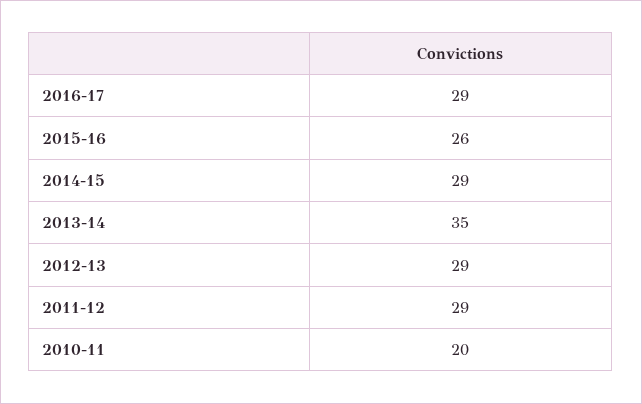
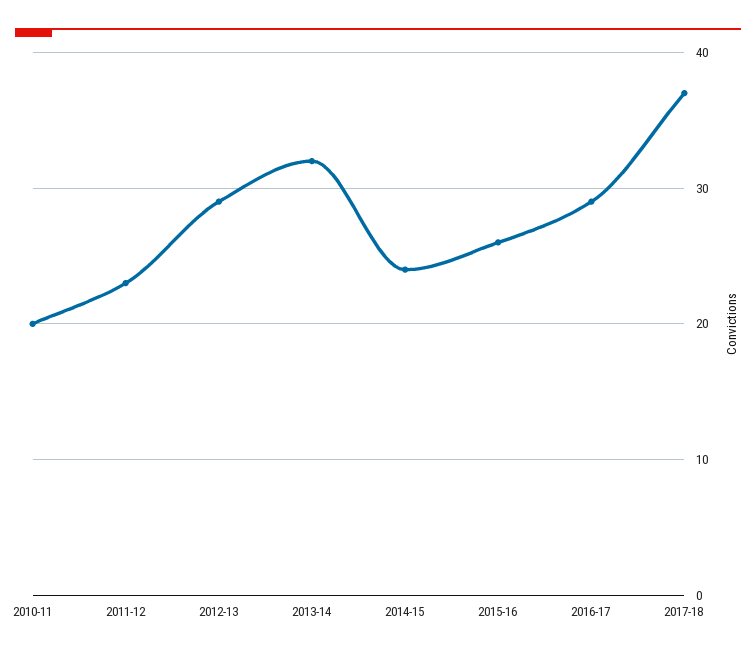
2014-15: 29 -> 24
2013-14: 35 -> 32
2011-12: 29 -> 23
2017-18: none -> 37

